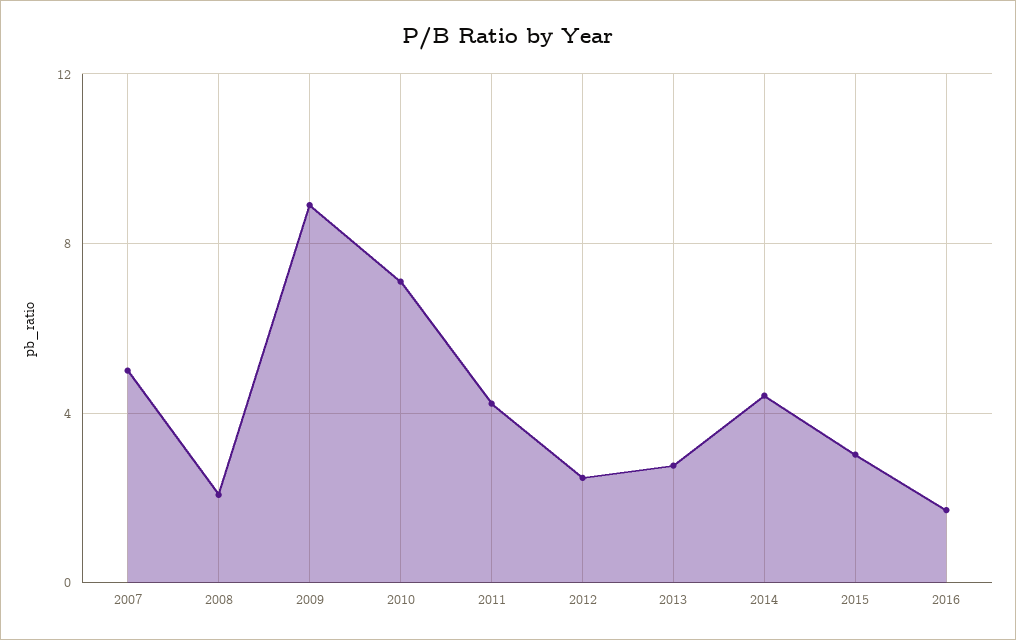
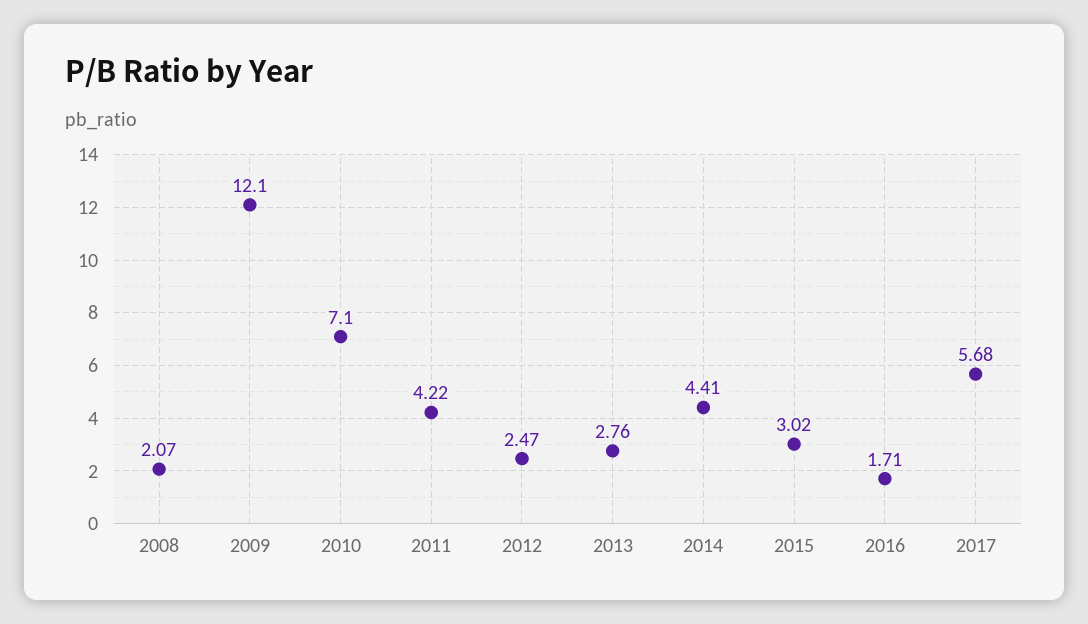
2007: 5 -> none
2009: 9 -> 12.1
2017: none -> 5.68

